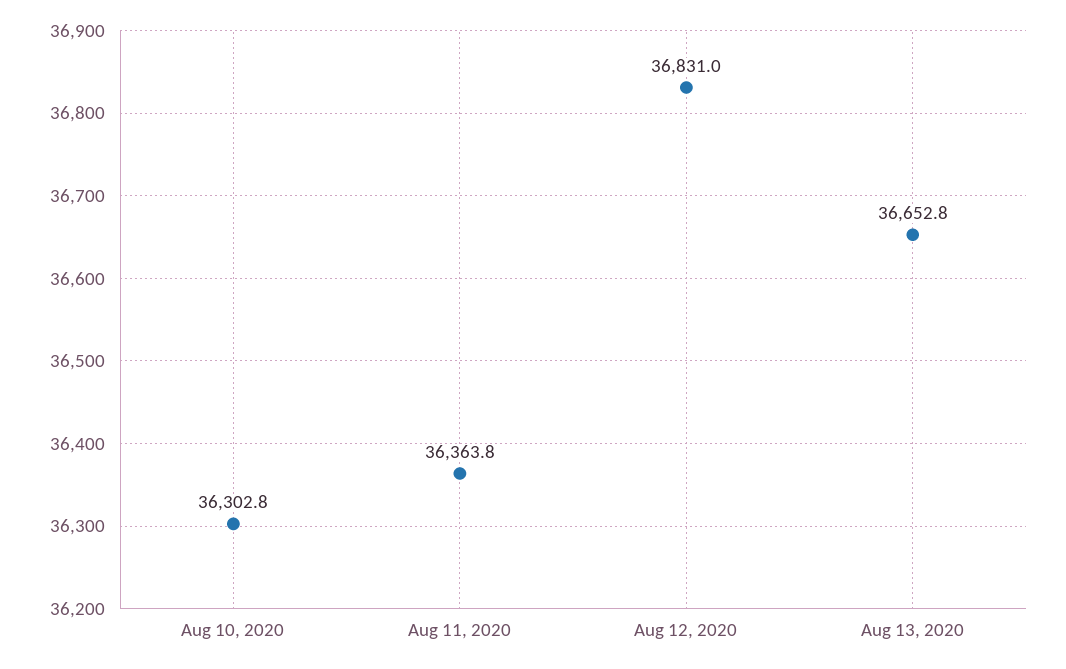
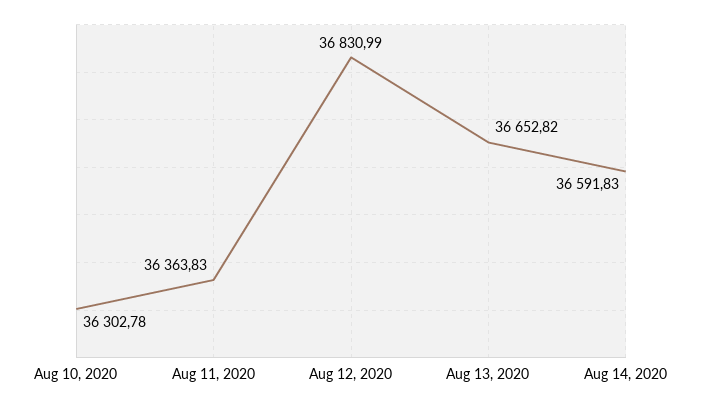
Aug 14, 2020: none -> 36591.83

